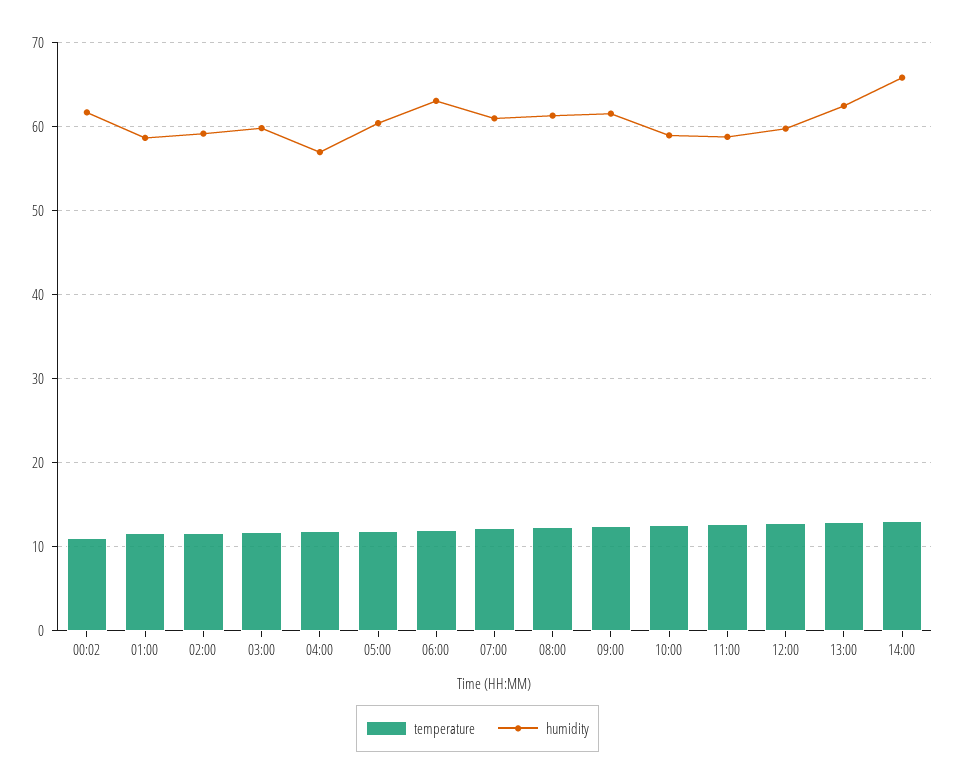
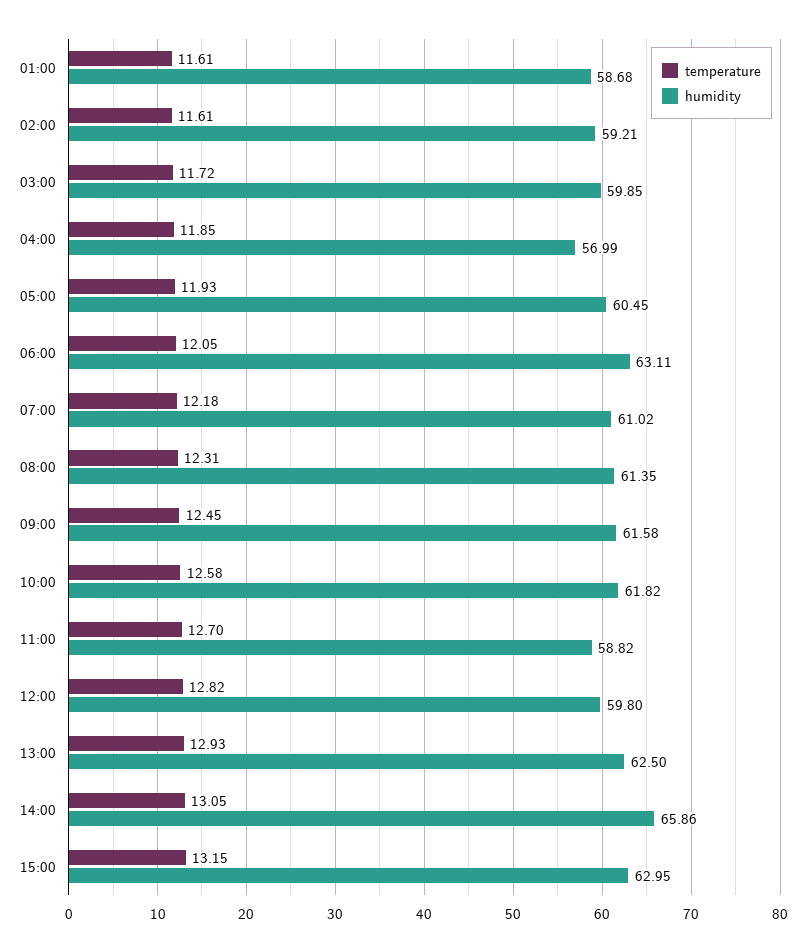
temperature, 00:02: 11 -> none
humidity, 00:02: 62 -> none
humidity, 10:00: 59 -> 61.82
temperature, 15:00: none -> 13.15
humidity, 15:00: none -> 62.95

